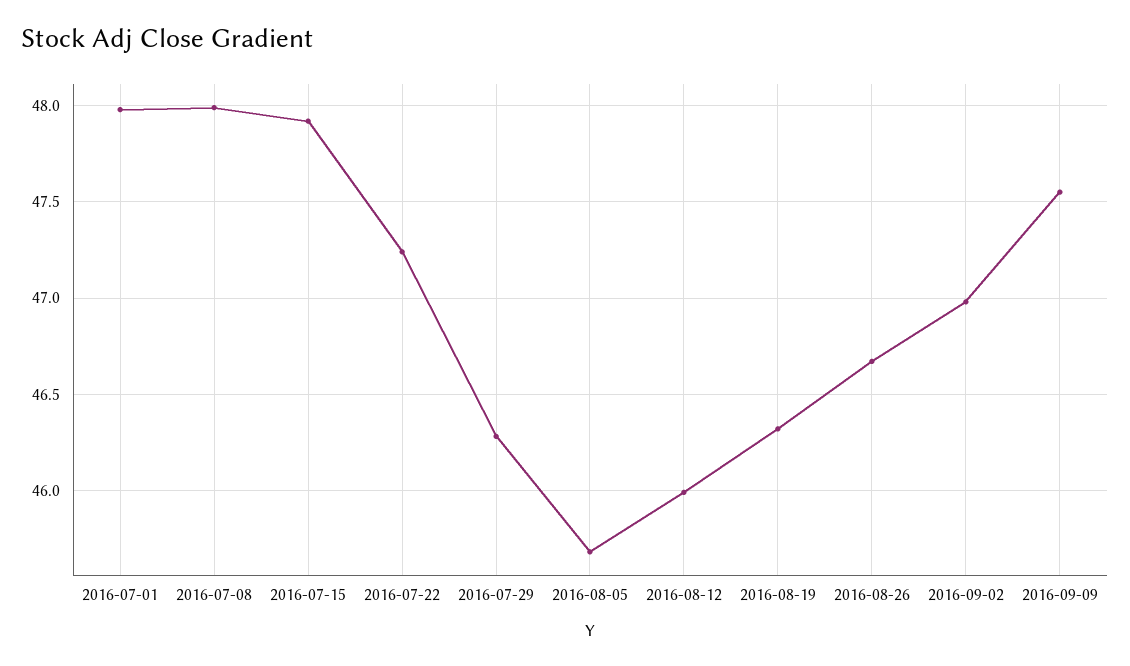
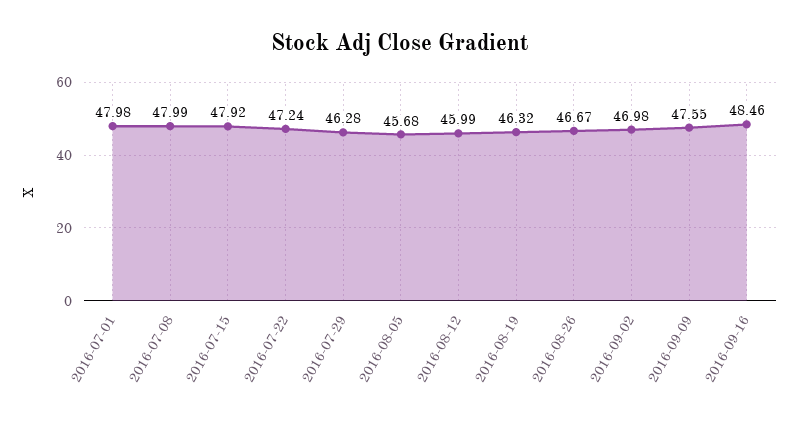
2016-09-16: none -> 48.46

